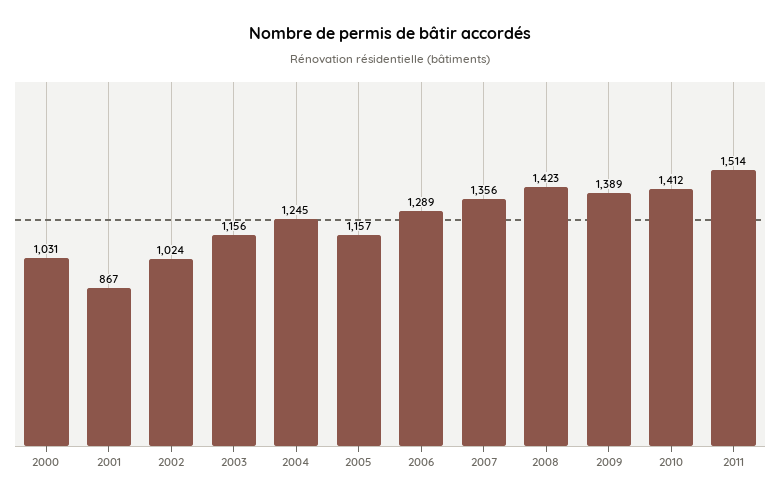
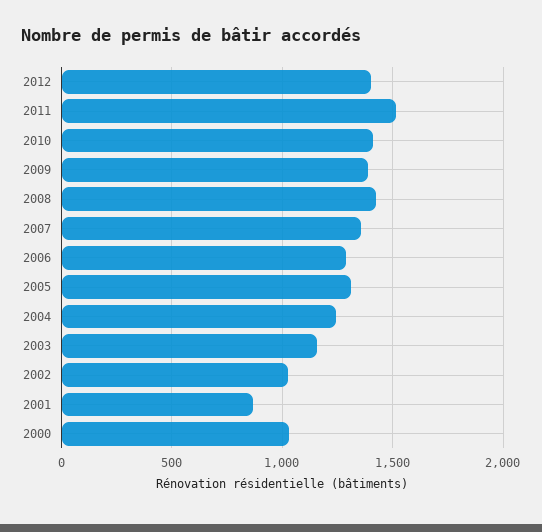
2005: 1157 -> 1300
2012: none -> 1400

